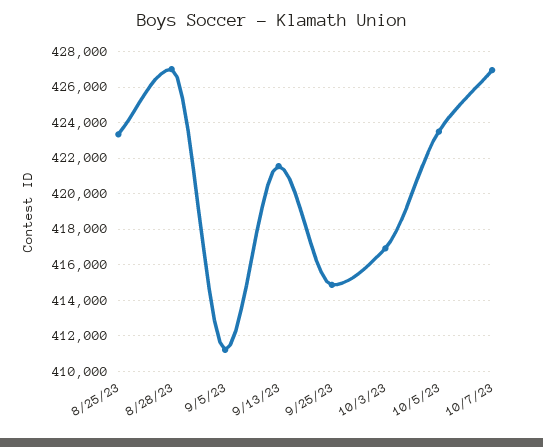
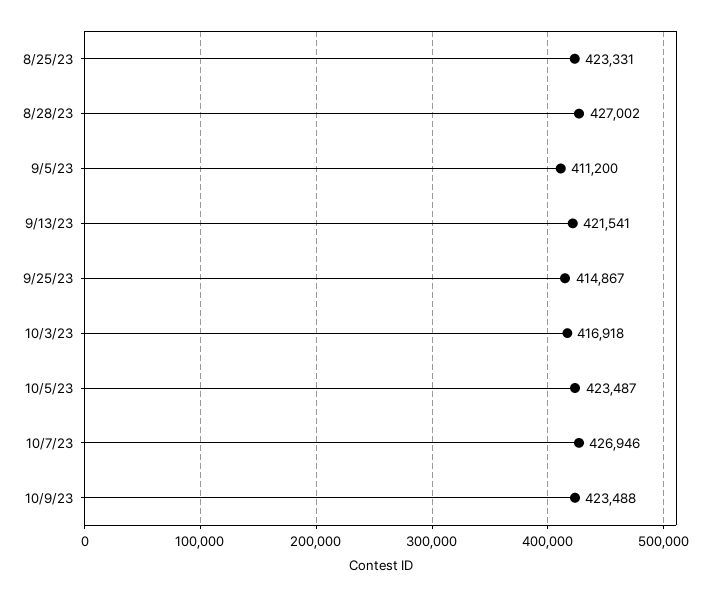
10/9/23: none -> 423488

